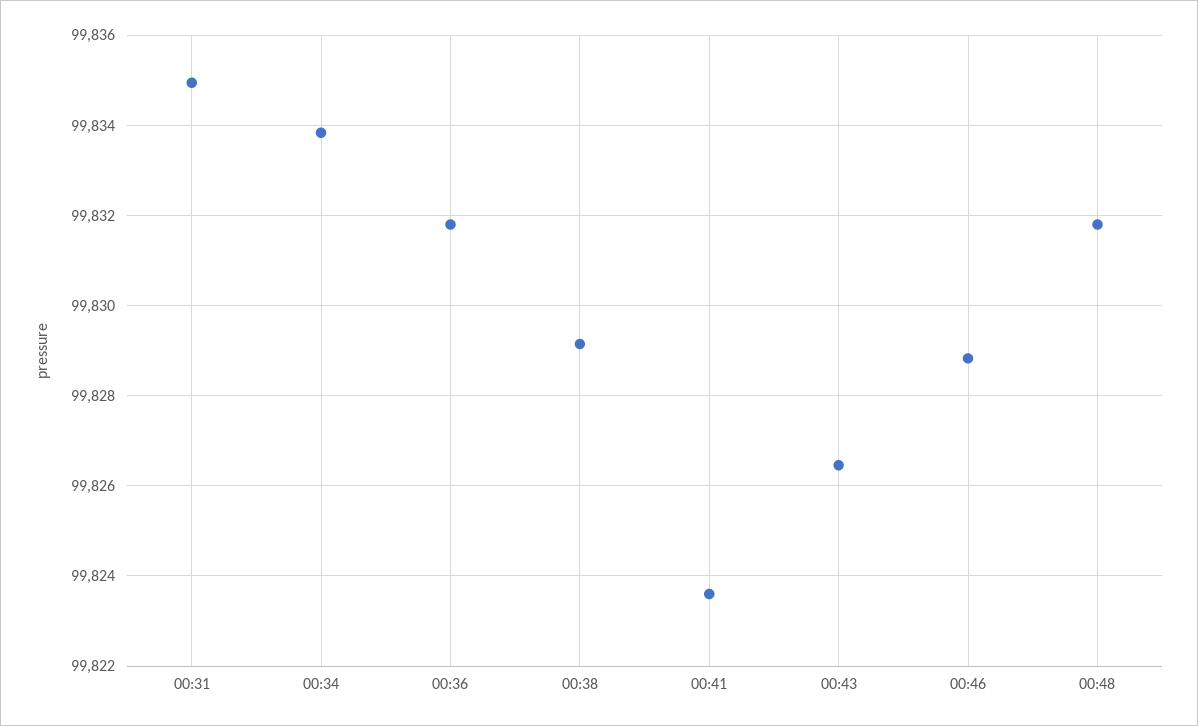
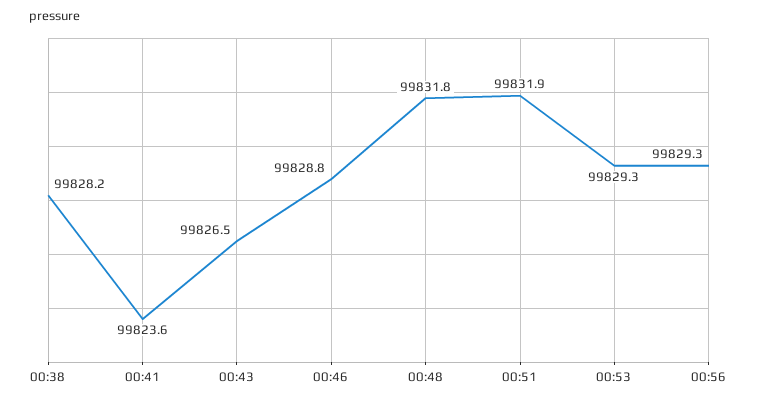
00:31: 99835 -> none
00:34: 99833.8 -> none
00:36: 99831.8 -> none
00:38: 99829.2 -> 99828.2
00:51: none -> 99831.9
00:53: none -> 99829.3
00:56: none -> 99829.3

